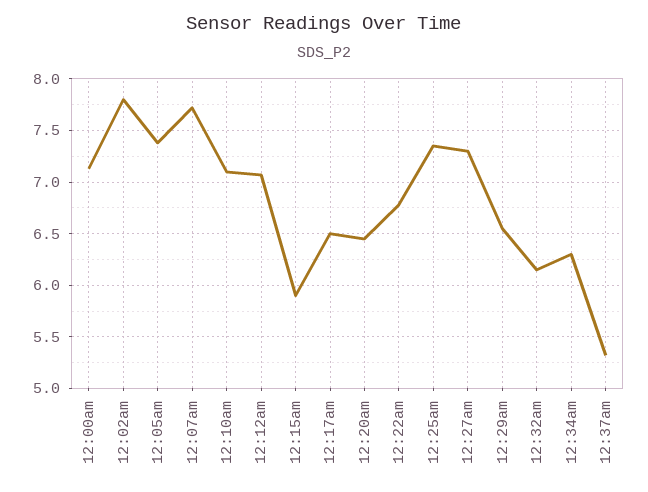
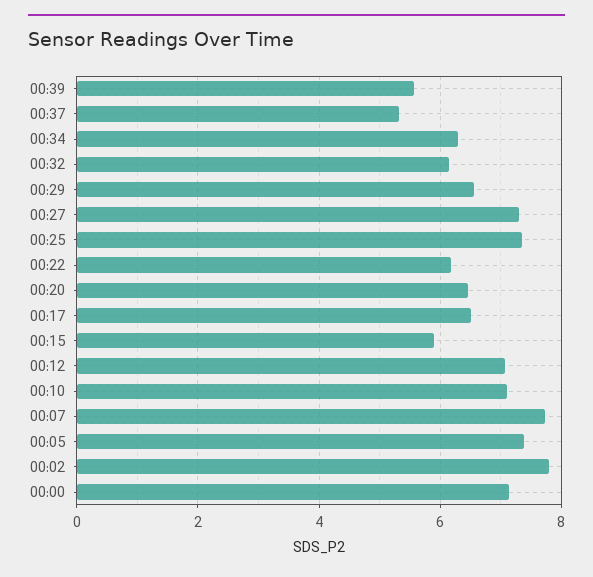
12:22am: 6.8 -> 6.2
00:39: none -> 5.6

